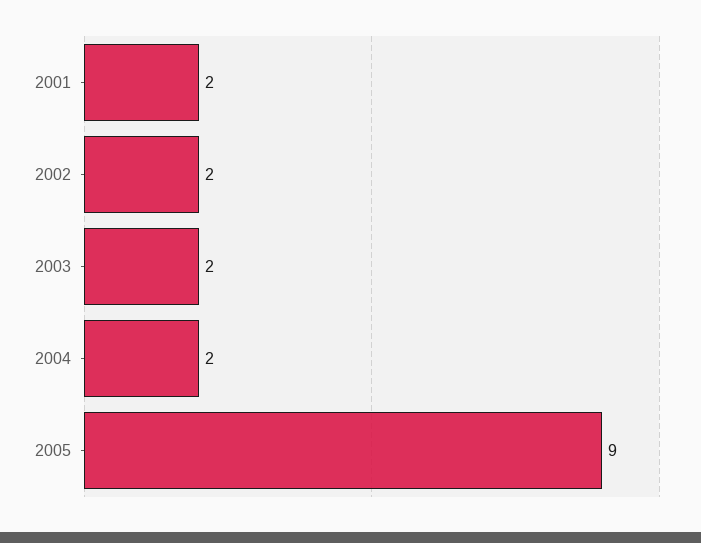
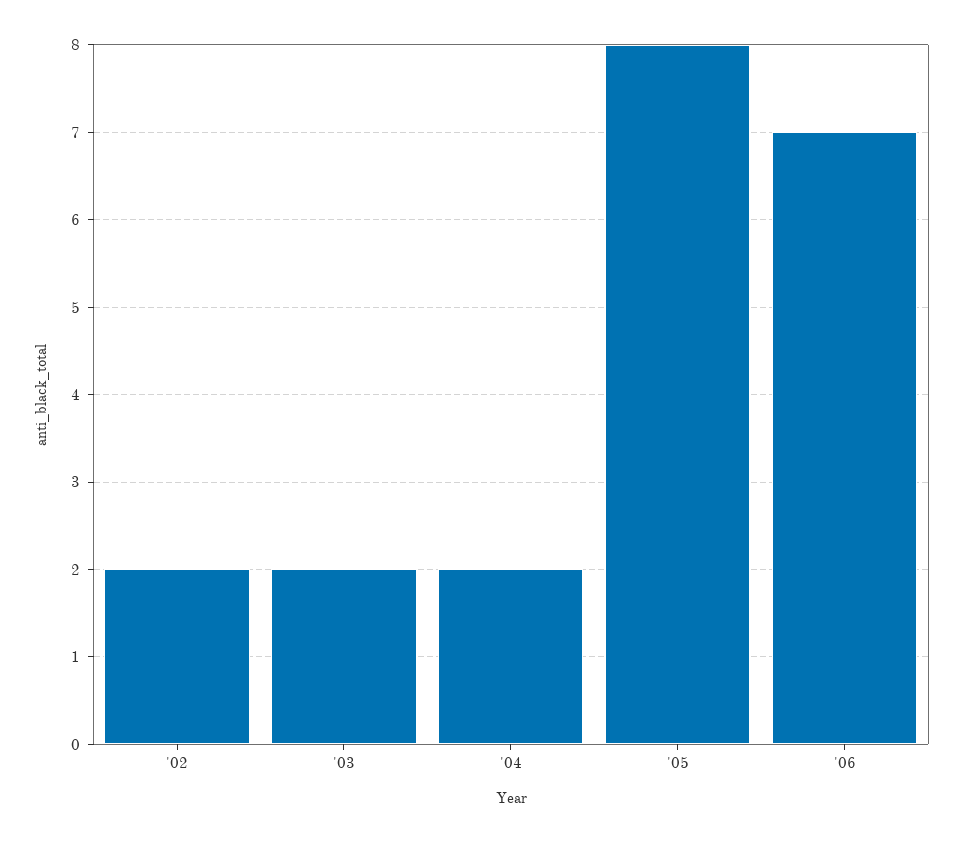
2001: 2 -> none
2005: 9 -> 8
'06: none -> 7

